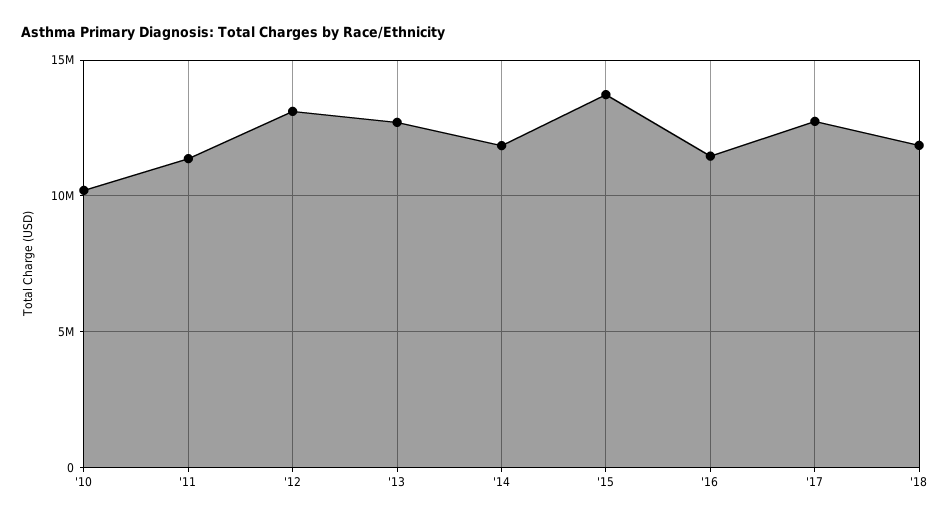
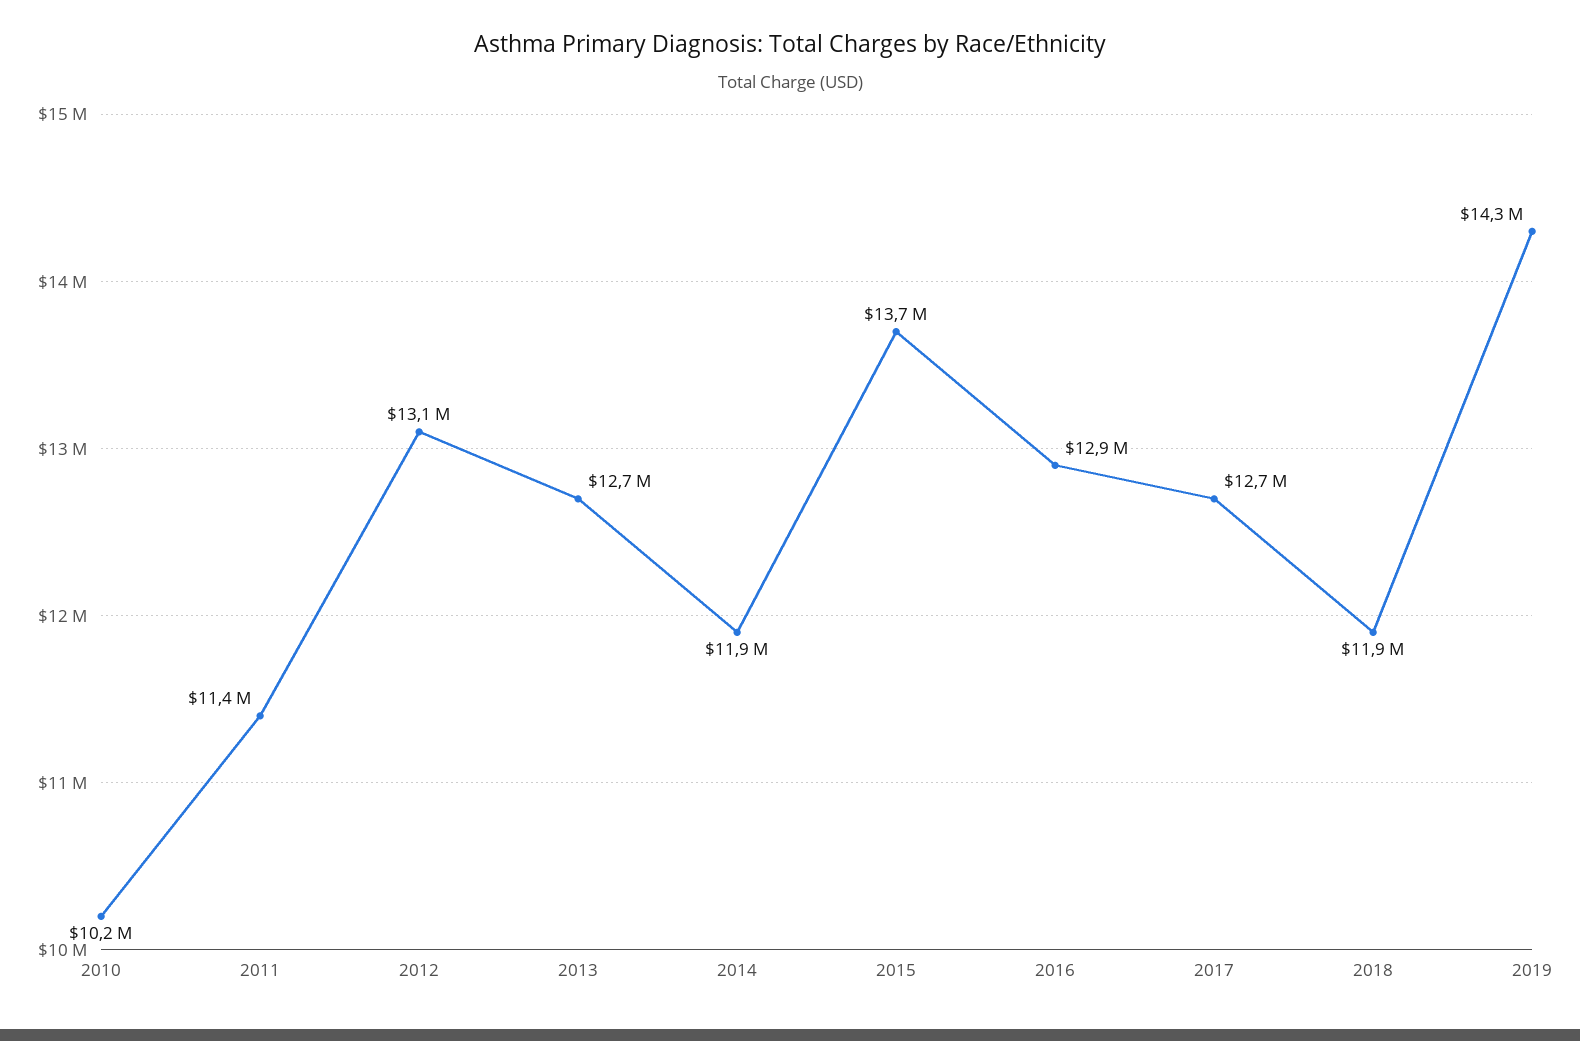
'16: 11500000 -> 12900000
2019: none -> 14300000

